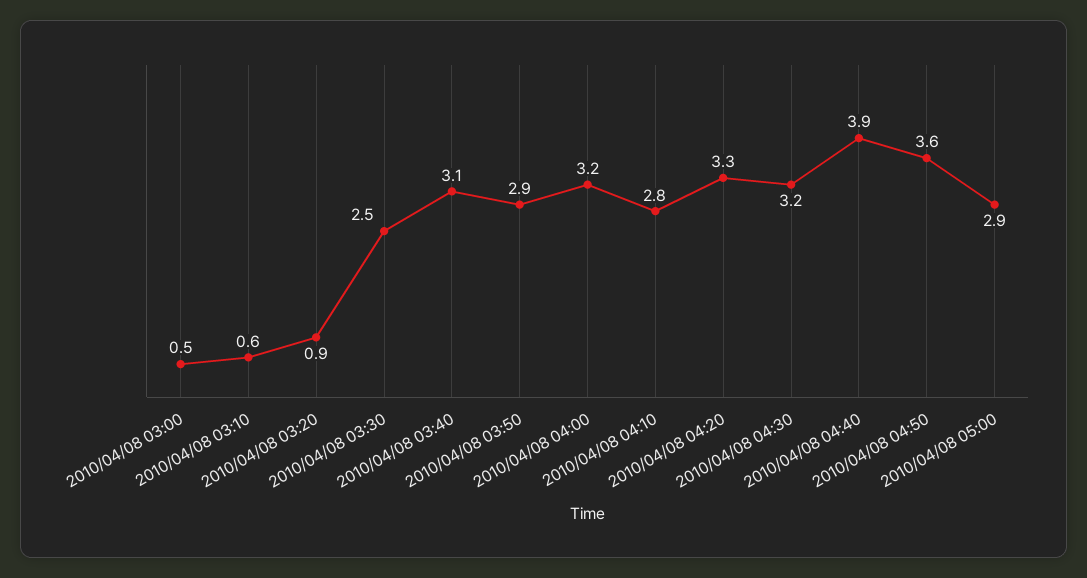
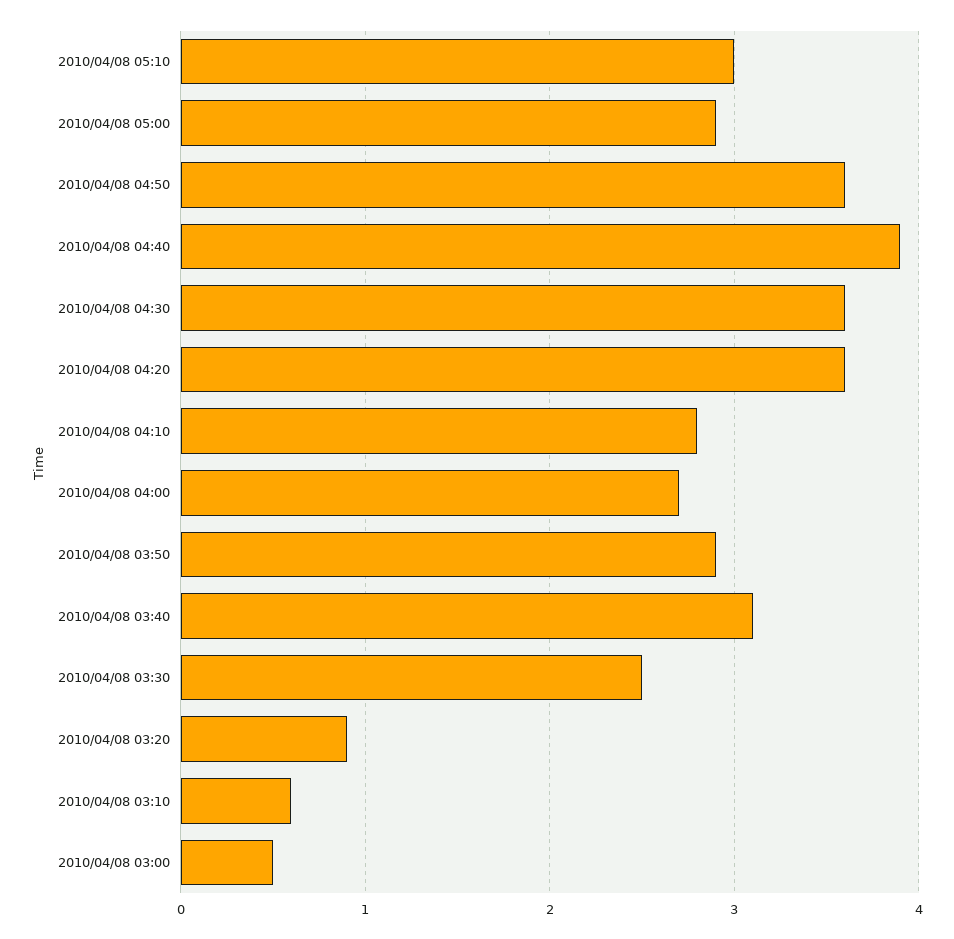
2010/04/08 04:00: 3.2 -> 2.7
2010/04/08 04:20: 3.3 -> 3.6
2010/04/08 04:30: 3.2 -> 3.6
2010/04/08 05:10: none -> 3

